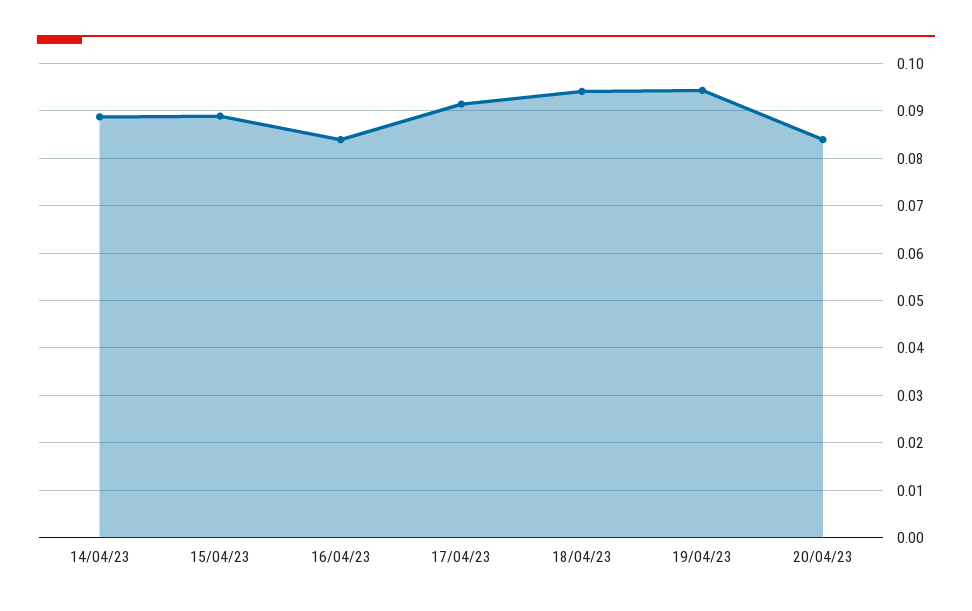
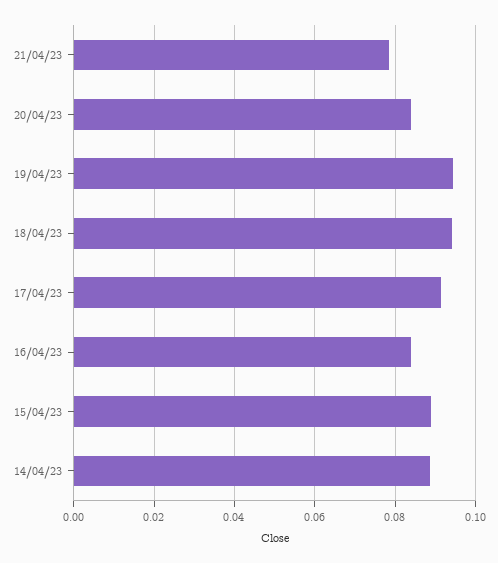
21/04/23: none -> 0.078

